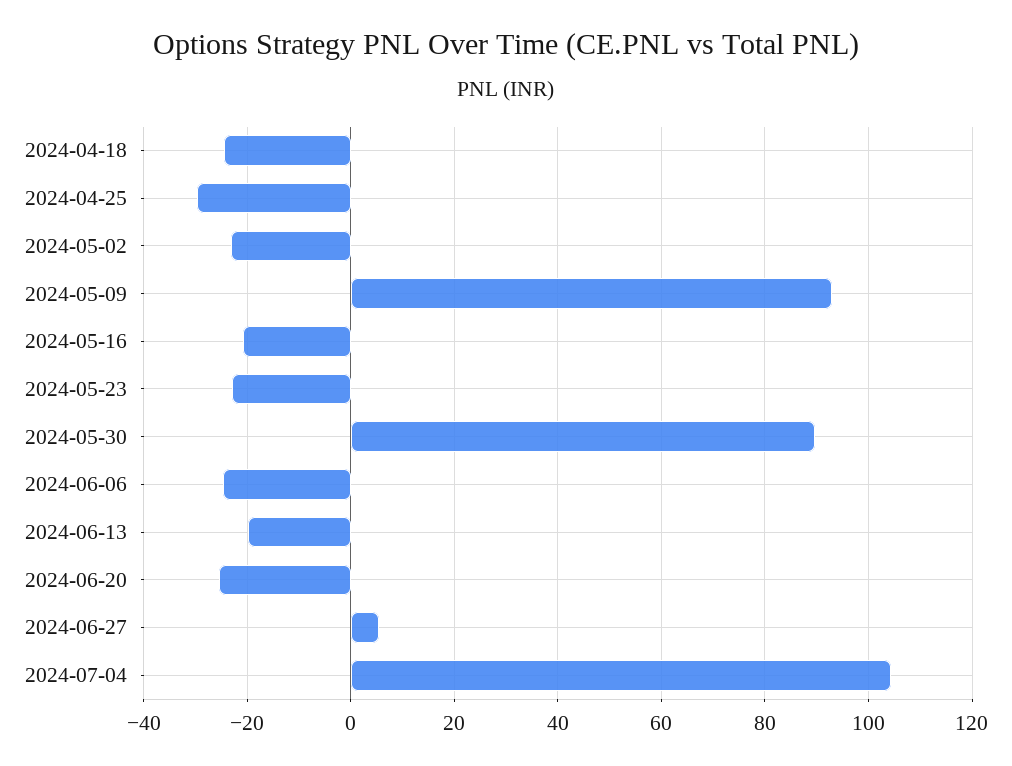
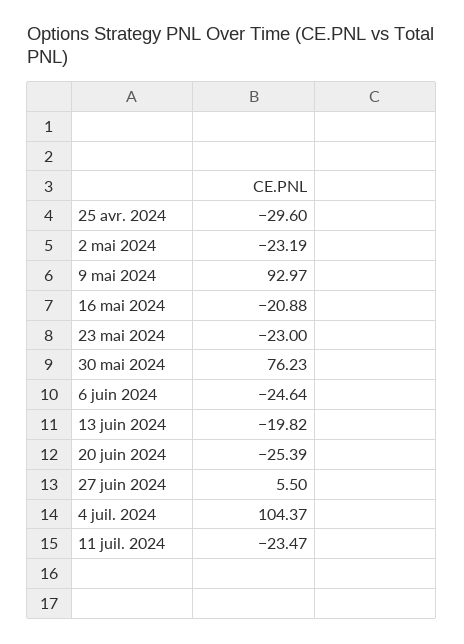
2024-04-18: -24 -> none
2024-05-30: 90 -> 76.23
11 juil. 2024: none -> -23.47

